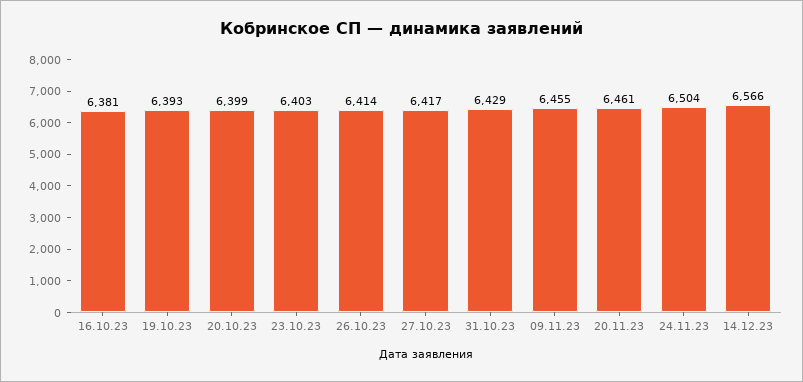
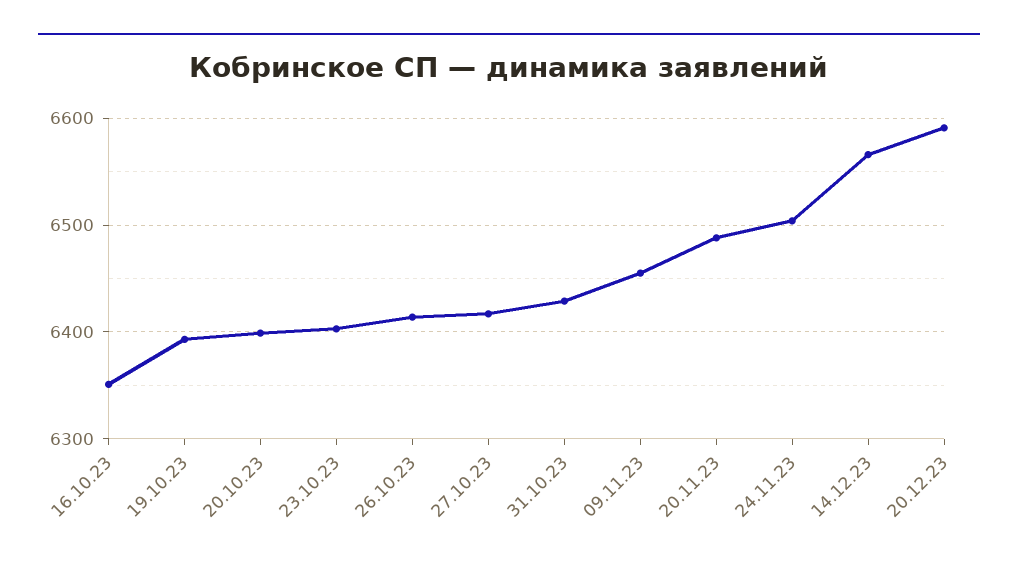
16.10.23: 6381 -> 6350
20.11.23: 6461 -> 6490
20.12.23: none -> 6590

